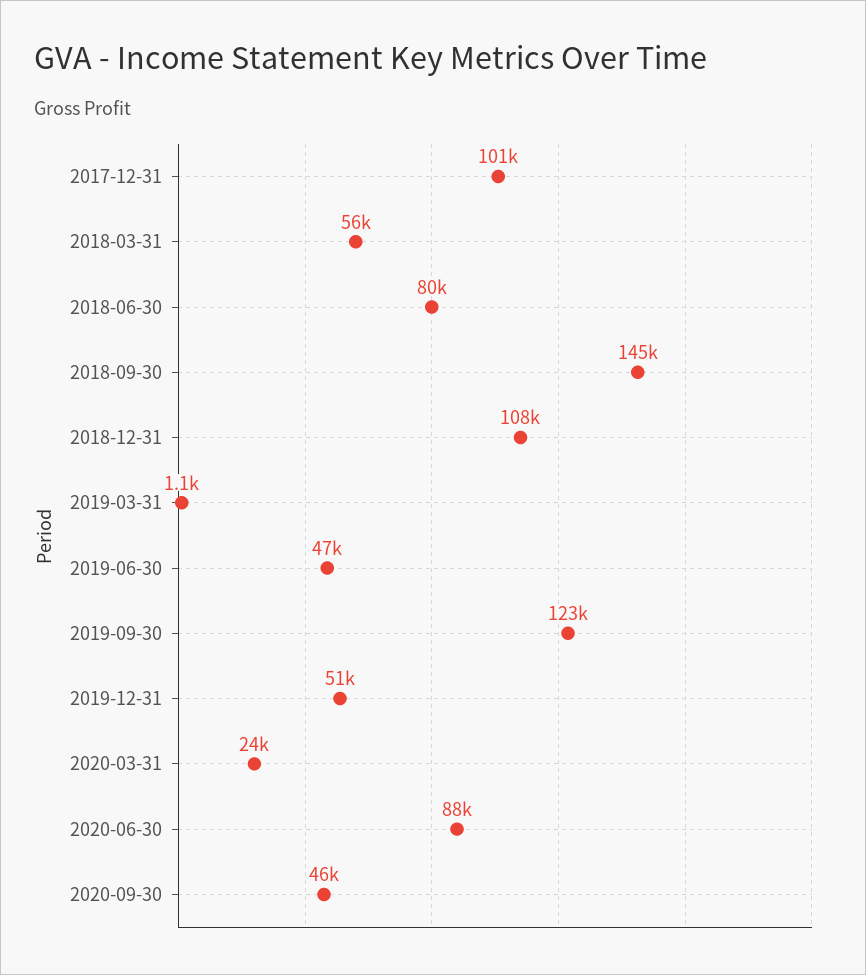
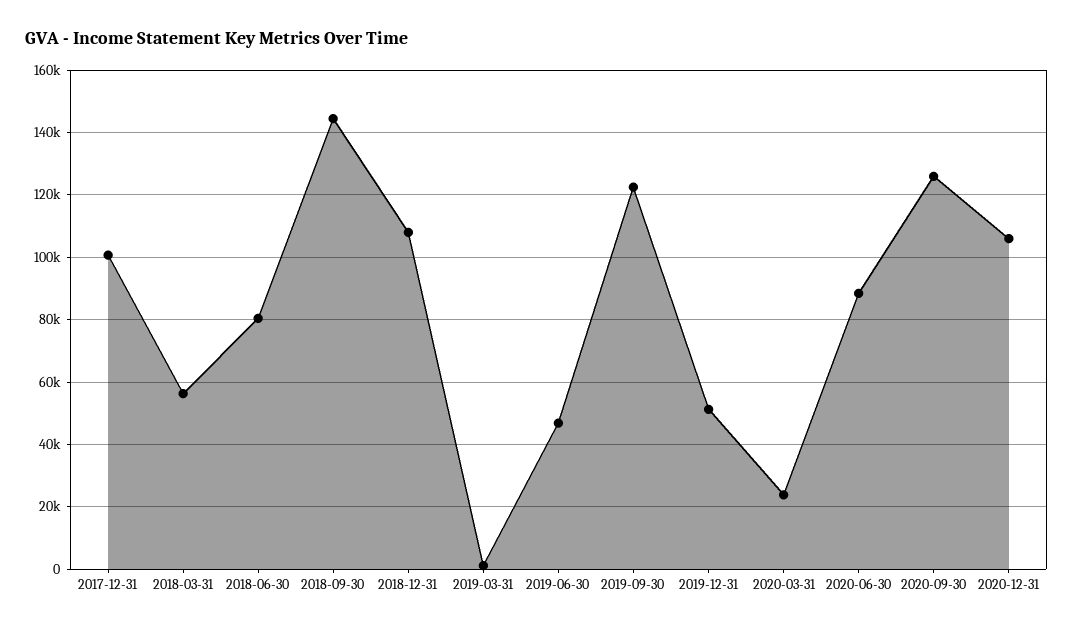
2020-09-30: 46000 -> 126000
2020-12-31: none -> 106000

